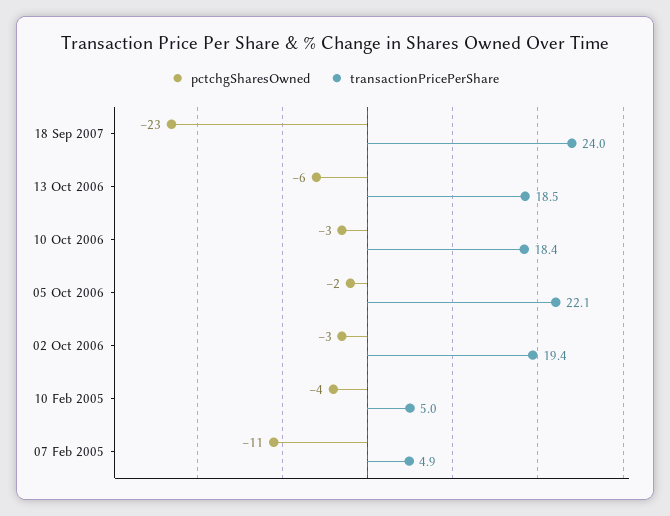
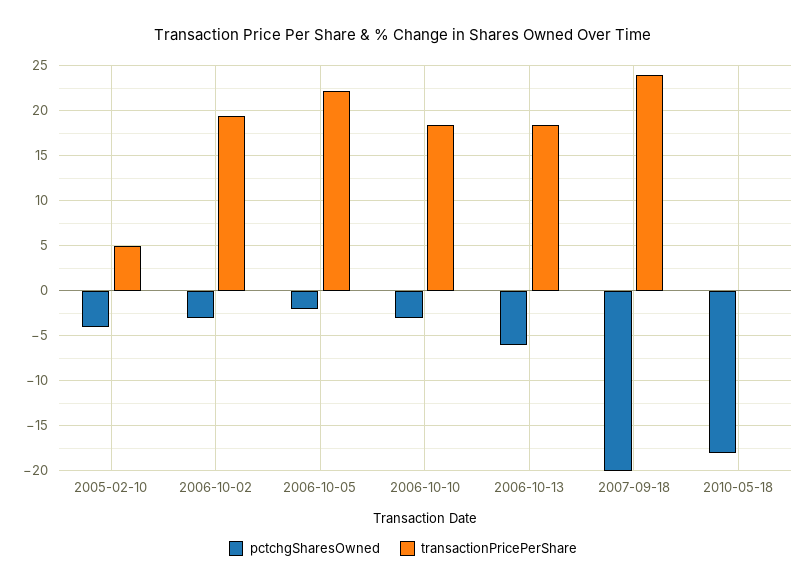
pctchgSharesOwned, 18 Sep 2007: -23 -> -20
pctchgSharesOwned, 07 Feb 2005: -11 -> none
transactionPricePerShare, 07 Feb 2005: 4.9 -> none
pctchgSharesOwned, 2010-05-18: none -> -18
transactionPricePerShare, 2010-05-18: none -> 0

